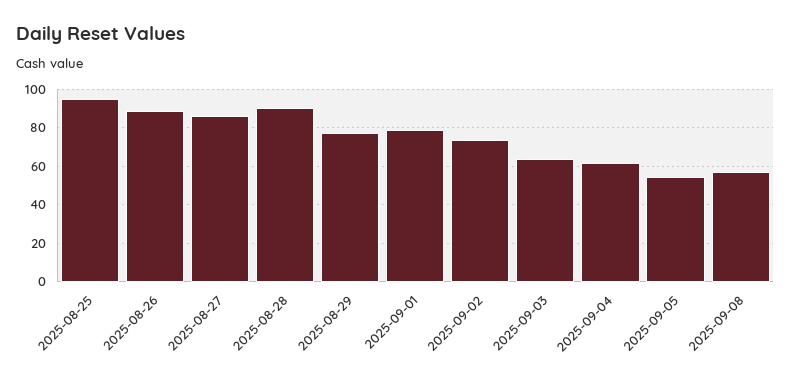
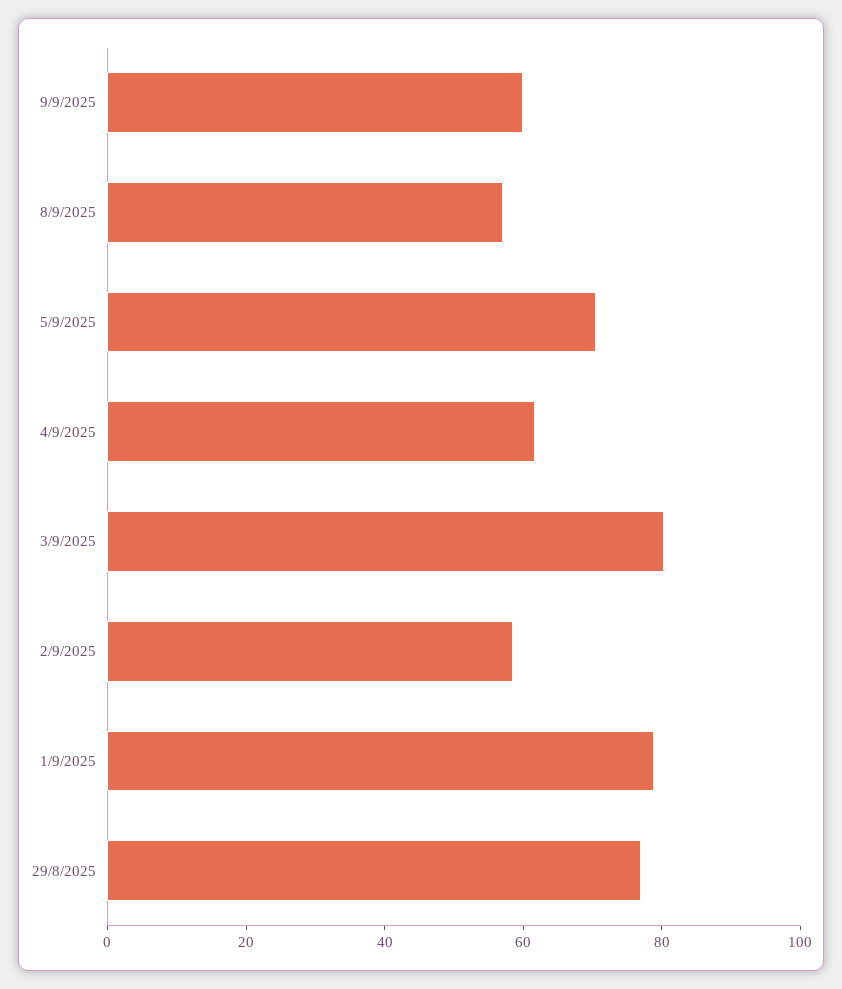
2025-08-25: 95 -> none
2025-08-26: 90 -> none
2025-08-27: 85 -> none
2025-08-28: 90 -> none
2025-09-02: 75 -> 60
2025-09-03: 65 -> 80
2025-09-05: 55 -> 70
9/9/2025: none -> 60

